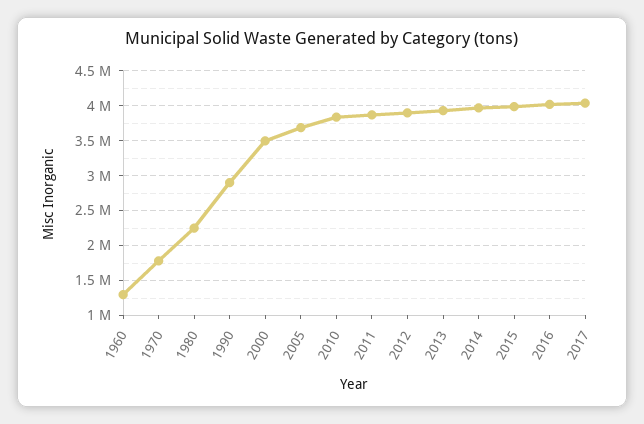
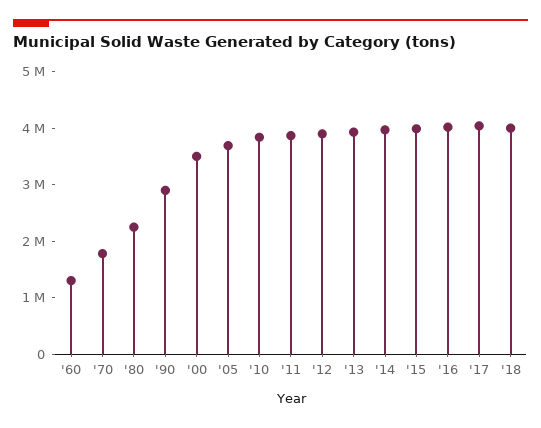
'18: none -> 4000000

